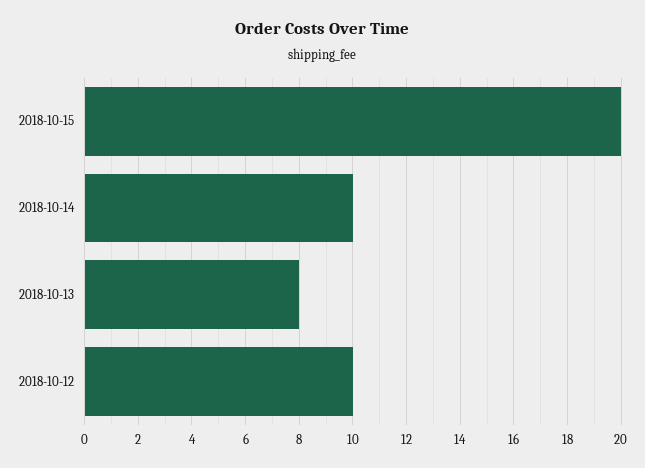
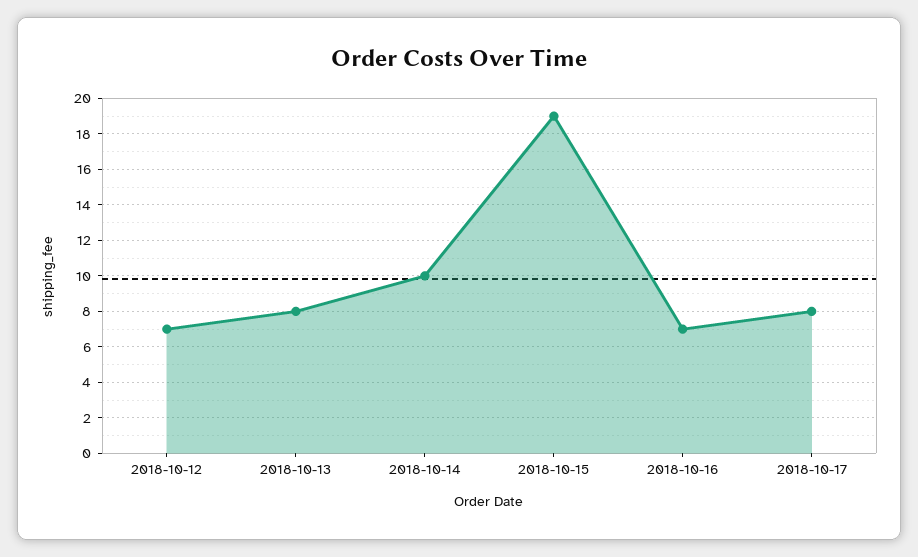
2018-10-15: 20 -> 19
2018-10-12: 10 -> 7
2018-10-16: none -> 7
2018-10-17: none -> 8

